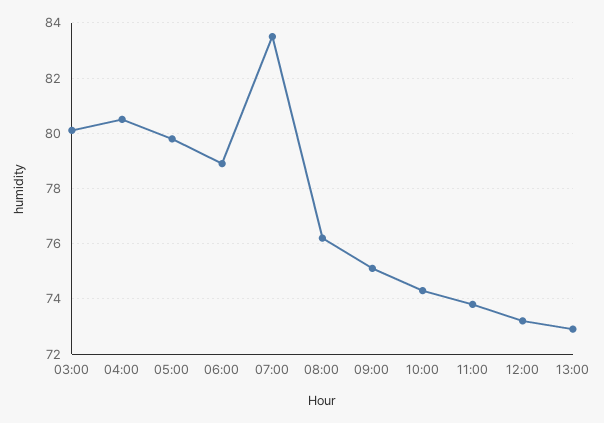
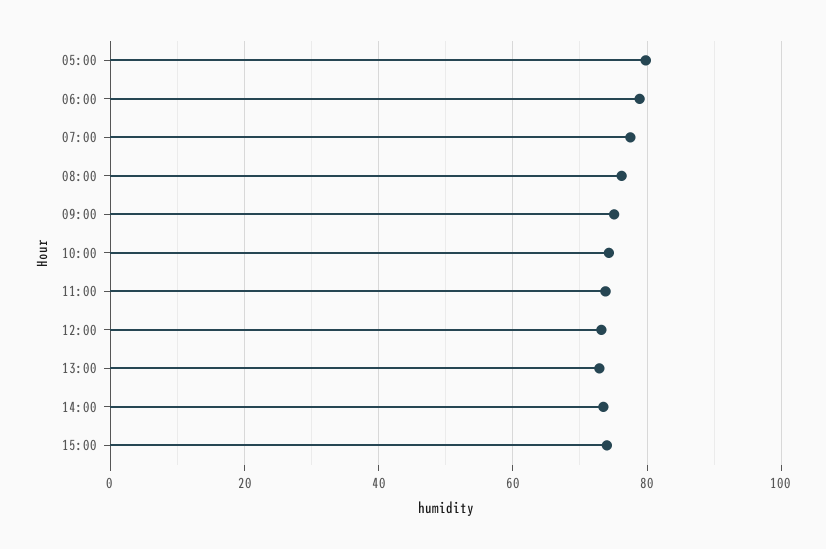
03:00: 80 -> none
04:00: 80.5 -> none
07:00: 83.5 -> 78
14:00: none -> 74
15:00: none -> 74

